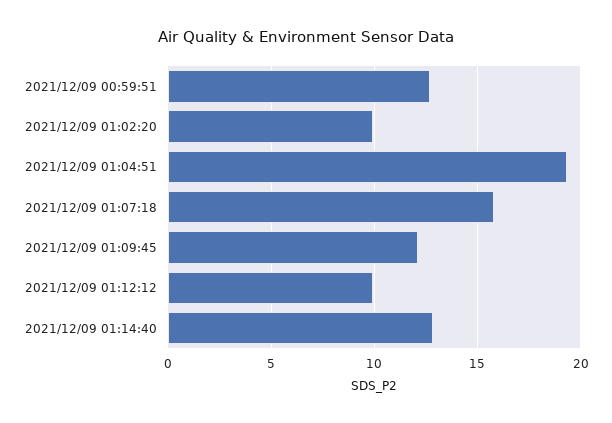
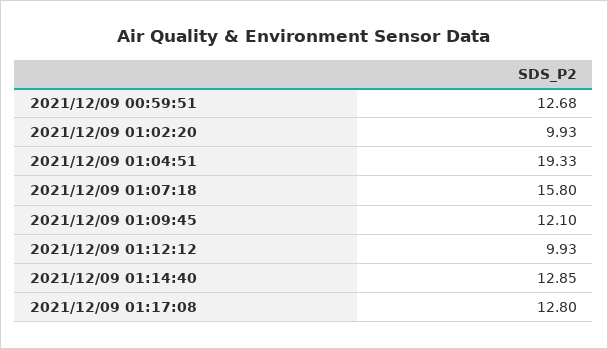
2021/12/09 01:17:08: none -> 12.8

